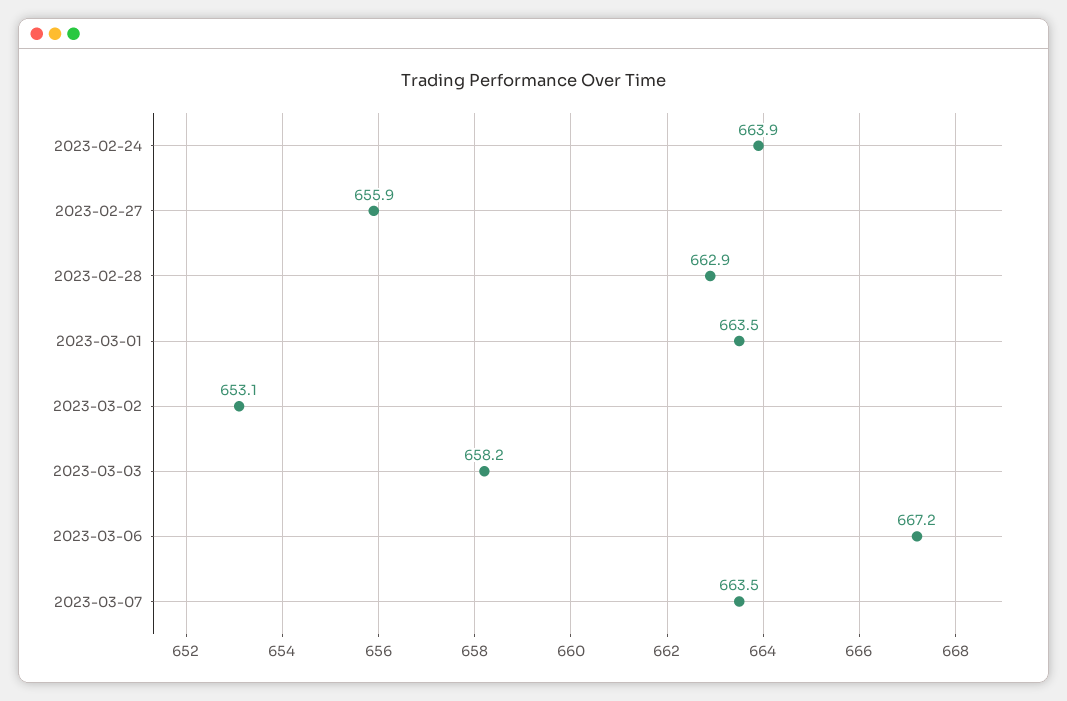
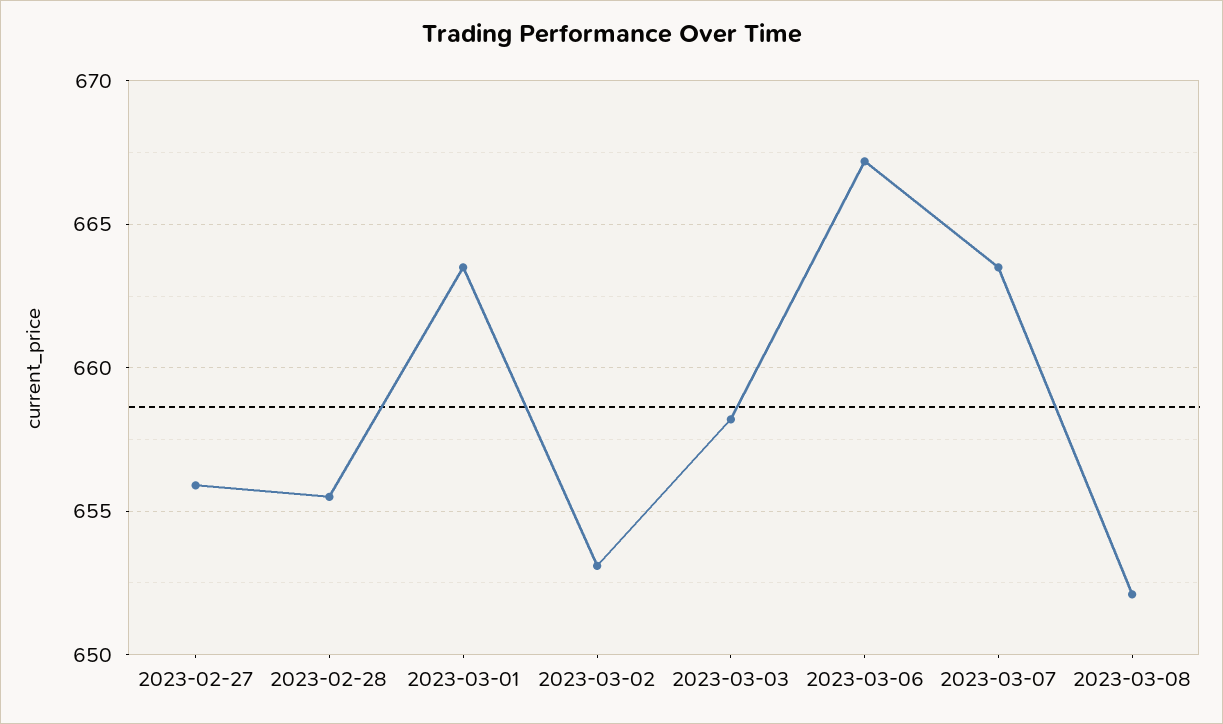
2023-02-24: 663.9 -> none
2023-02-28: 662.9 -> 655.5
2023-03-08: none -> 652

